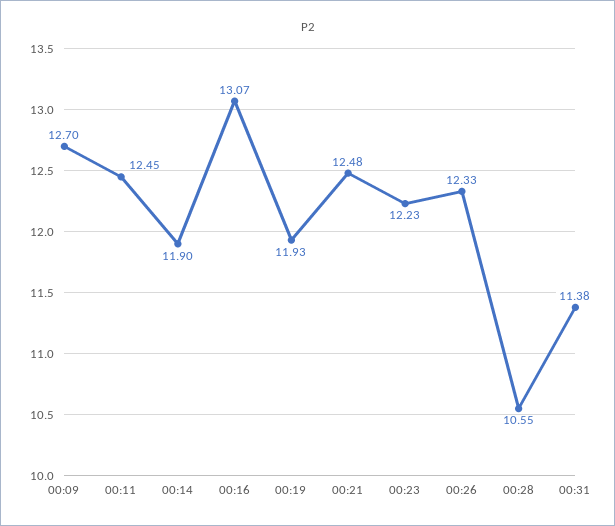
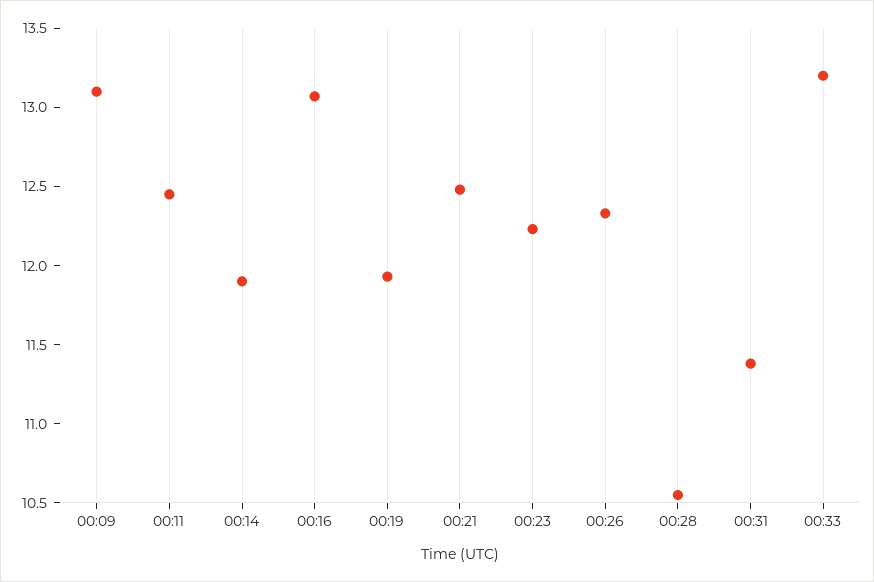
00:09: 12.7 -> 13.1
00:33: none -> 13.2

